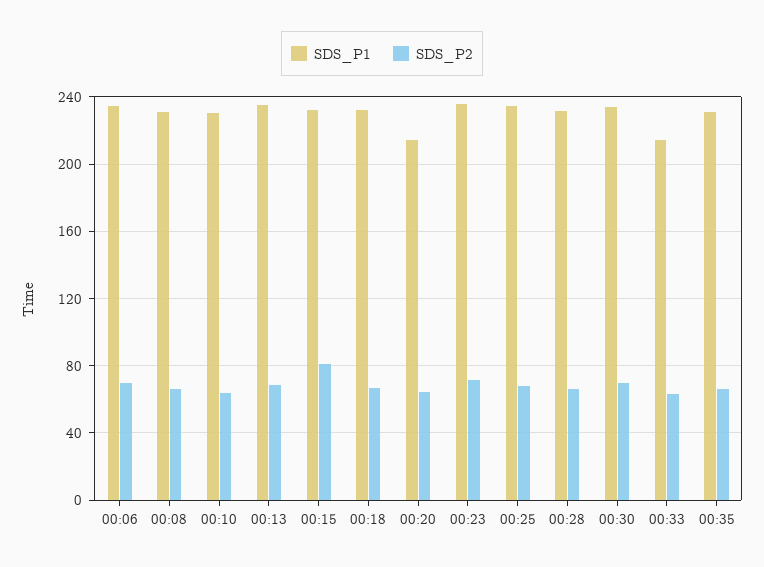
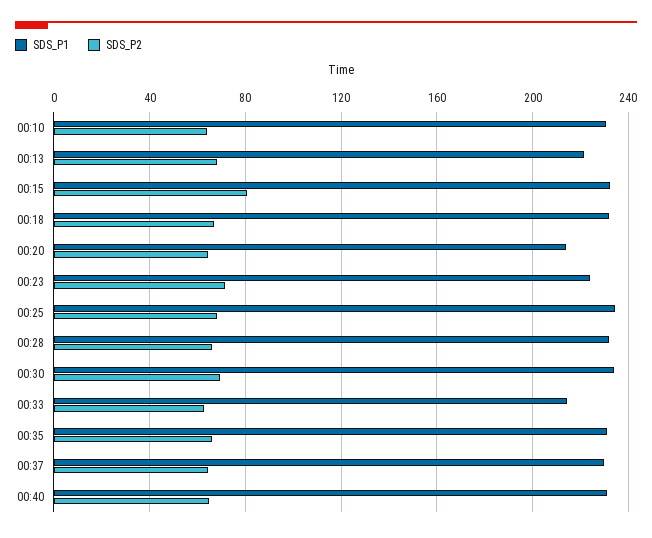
SDS_P1, 00:06: 235 -> none
SDS_P2, 00:06: 70 -> none
SDS_P1, 00:08: 230 -> none
SDS_P2, 00:08: 65 -> none
SDS_P1, 00:13: 235 -> 220
SDS_P1, 00:23: 235 -> 225
SDS_P1, 00:37: none -> 230
SDS_P2, 00:37: none -> 65
SDS_P1, 00:40: none -> 230
SDS_P2, 00:40: none -> 65

